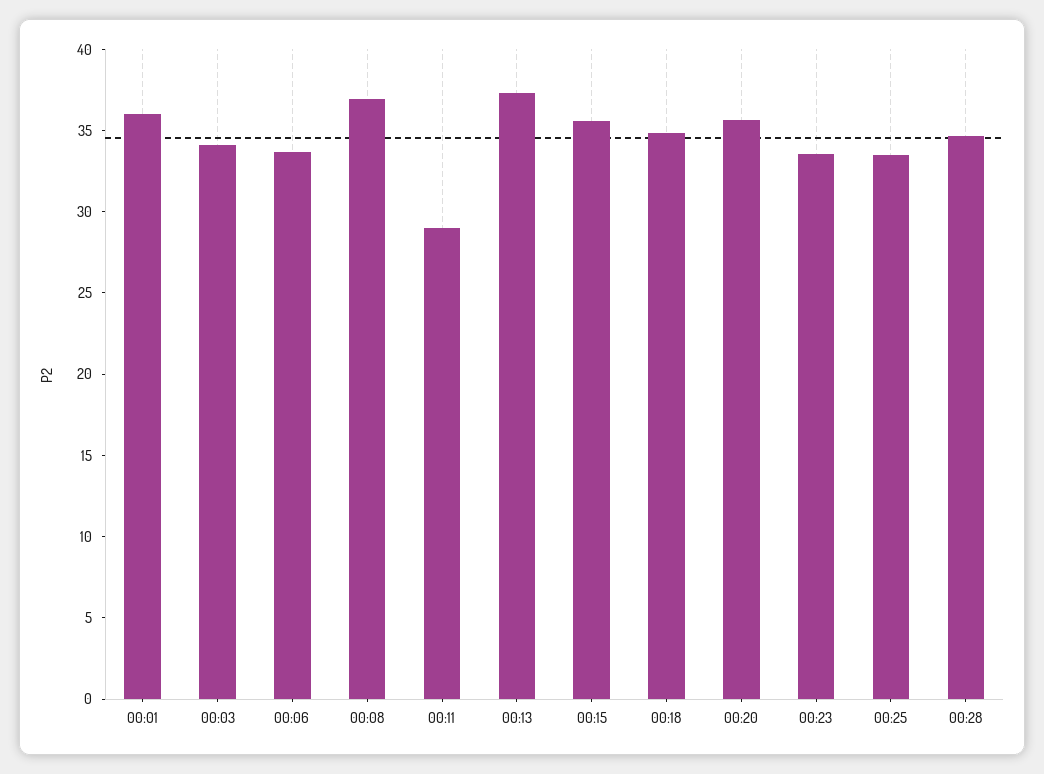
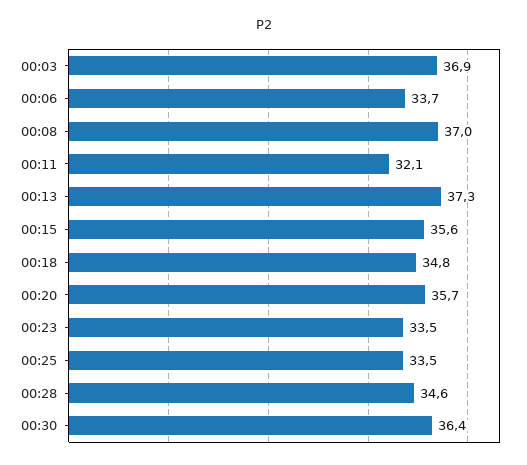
00:01: 36 -> none
00:03: 34 -> 36.9
00:11: 29 -> 32.1
00:30: none -> 36.4

